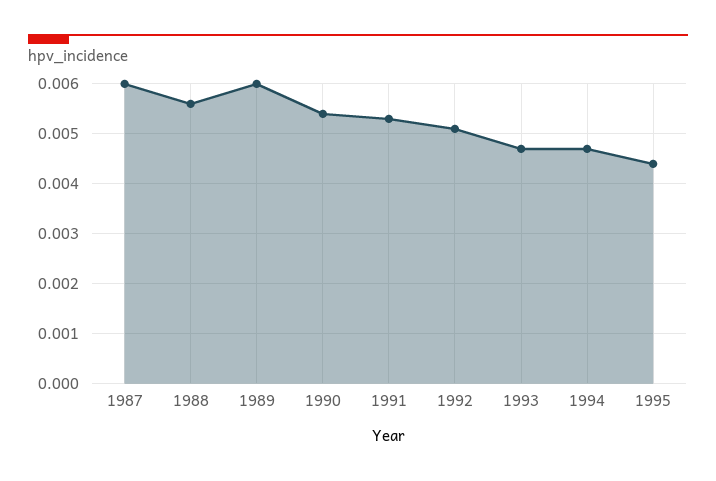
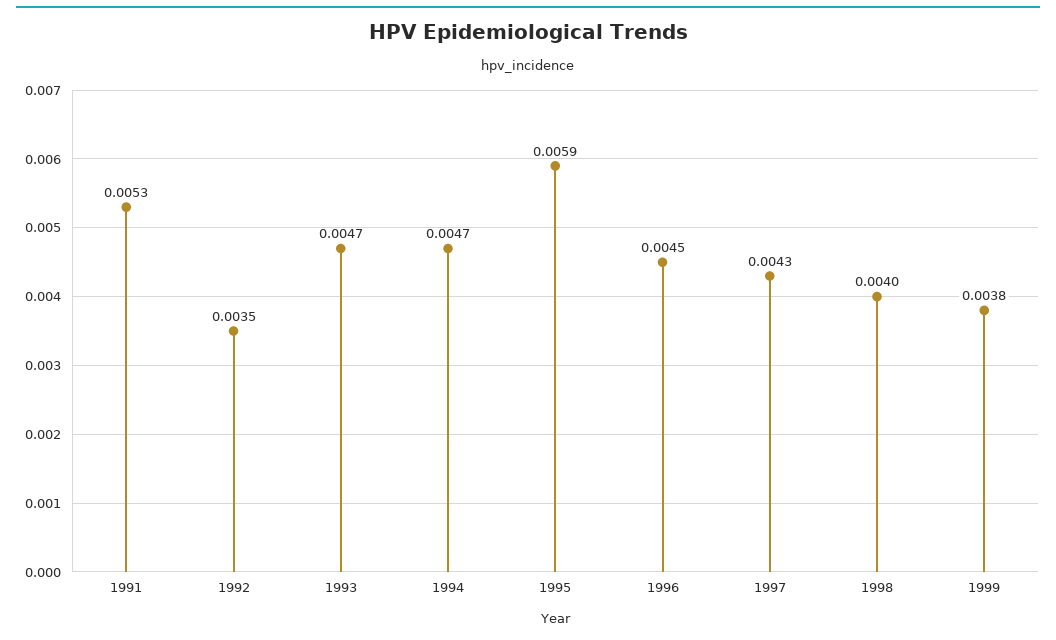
1987: 0.006 -> none
1988: 0.0055 -> none
1989: 0.006 -> none
1990: 0.0055 -> none
1992: 0.005 -> 0.0035
1995: 0.0045 -> 0.0059
1996: none -> 0.0045
1997: none -> 0.0043
1998: none -> 0.004
1999: none -> 0.0038

